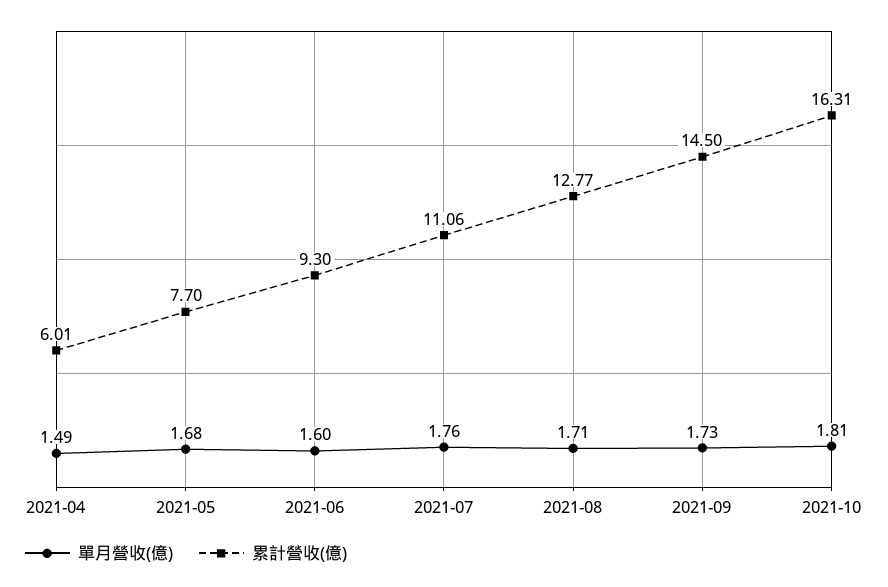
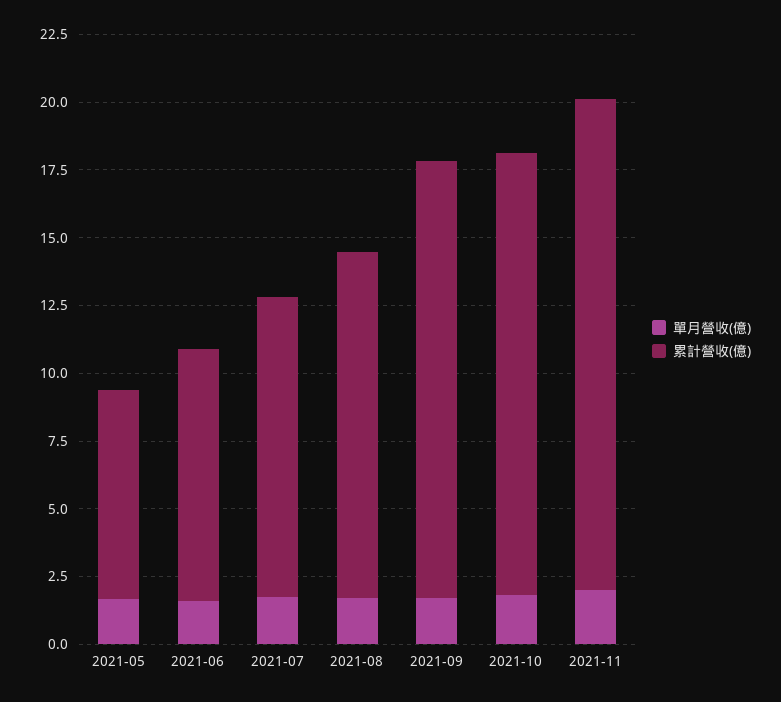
單月營收(億), 2021-04: 1.49 -> none
累計營收(億), 2021-04: 6.01 -> none
累計營收(億), 2021-09: 14.5 -> 16
單月營收(億), 2021-11: none -> 2
累計營收(億), 2021-11: none -> 18

